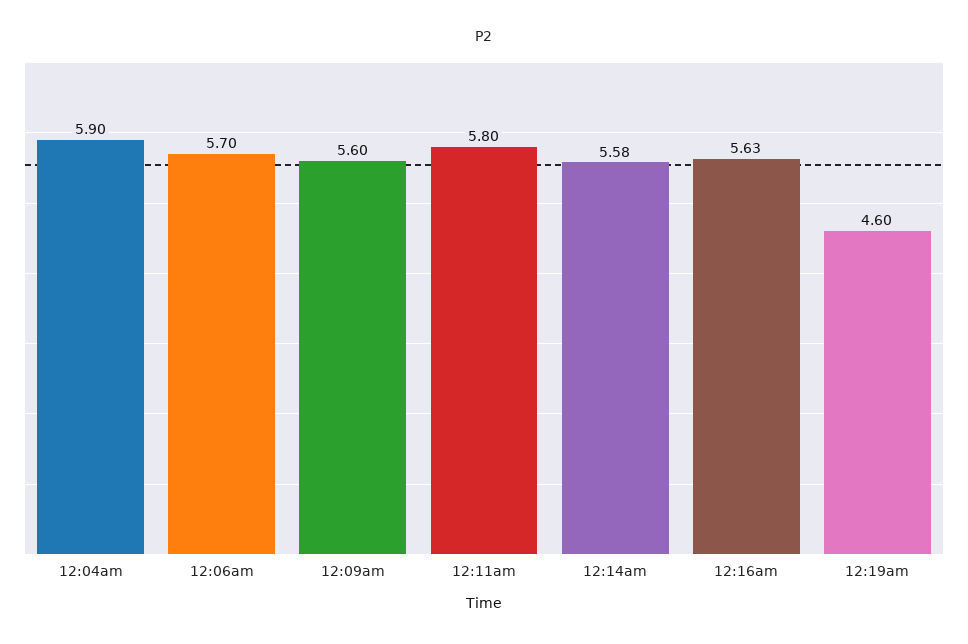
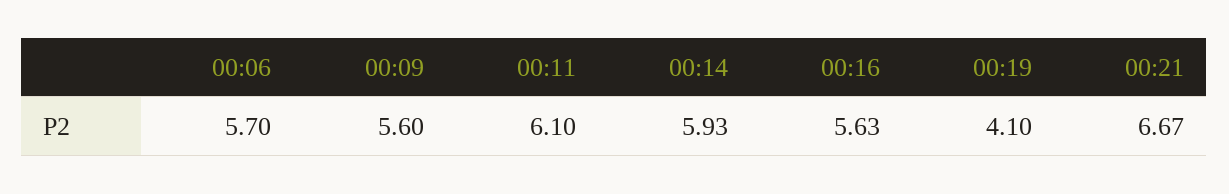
12:04am: 5.9 -> none
12:11am: 5.8 -> 6.1
12:14am: 5.58 -> 5.93
12:19am: 4.6 -> 4.1
00:21: none -> 6.67

